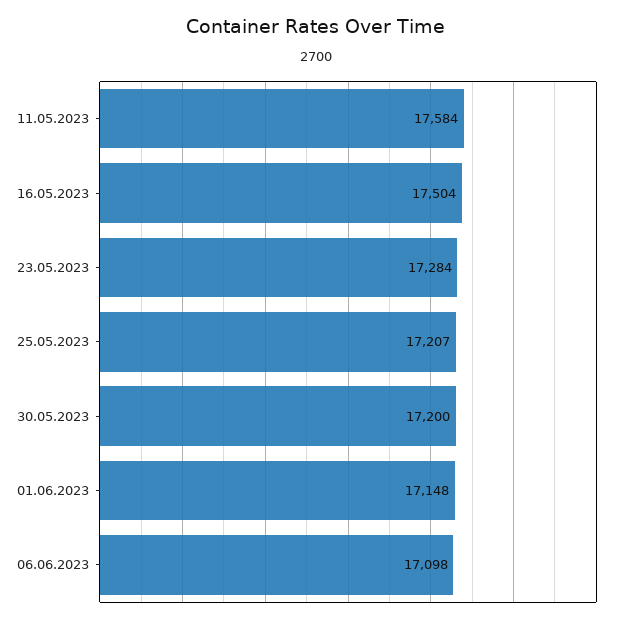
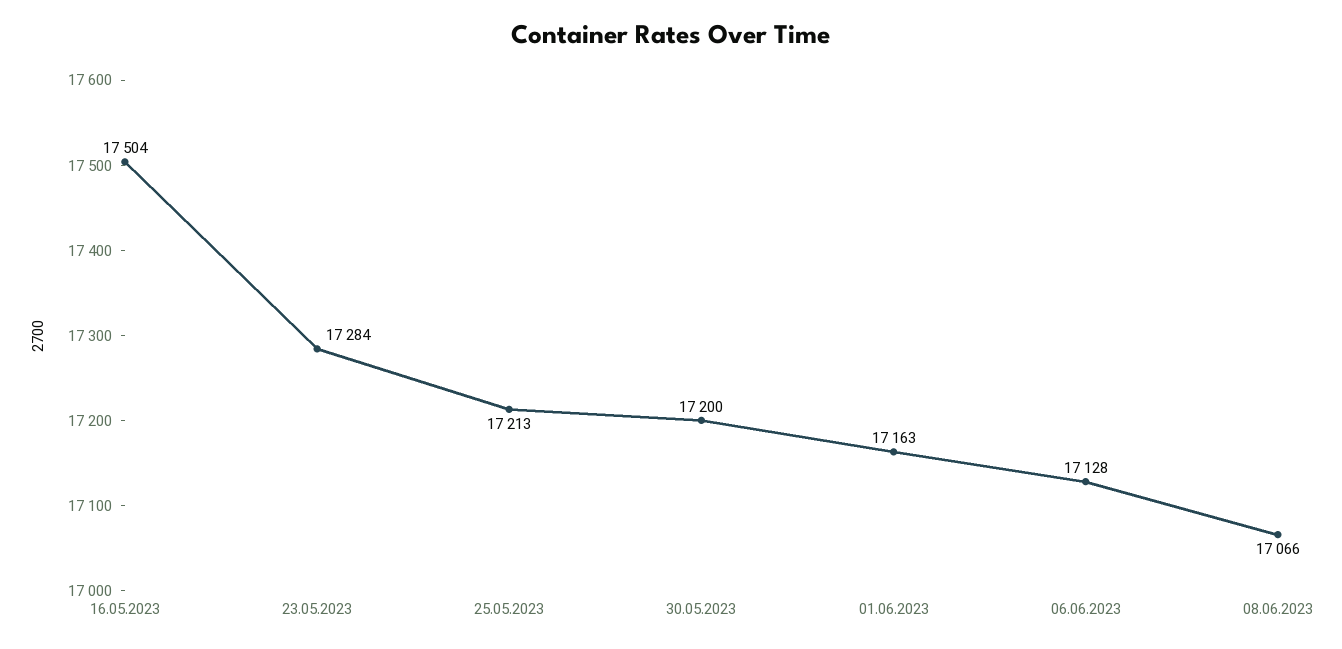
11.05.2023: 17584 -> none
25.05.2023: 17207 -> 17213
01.06.2023: 17148 -> 17163
06.06.2023: 17098 -> 17128
08.06.2023: none -> 17066

